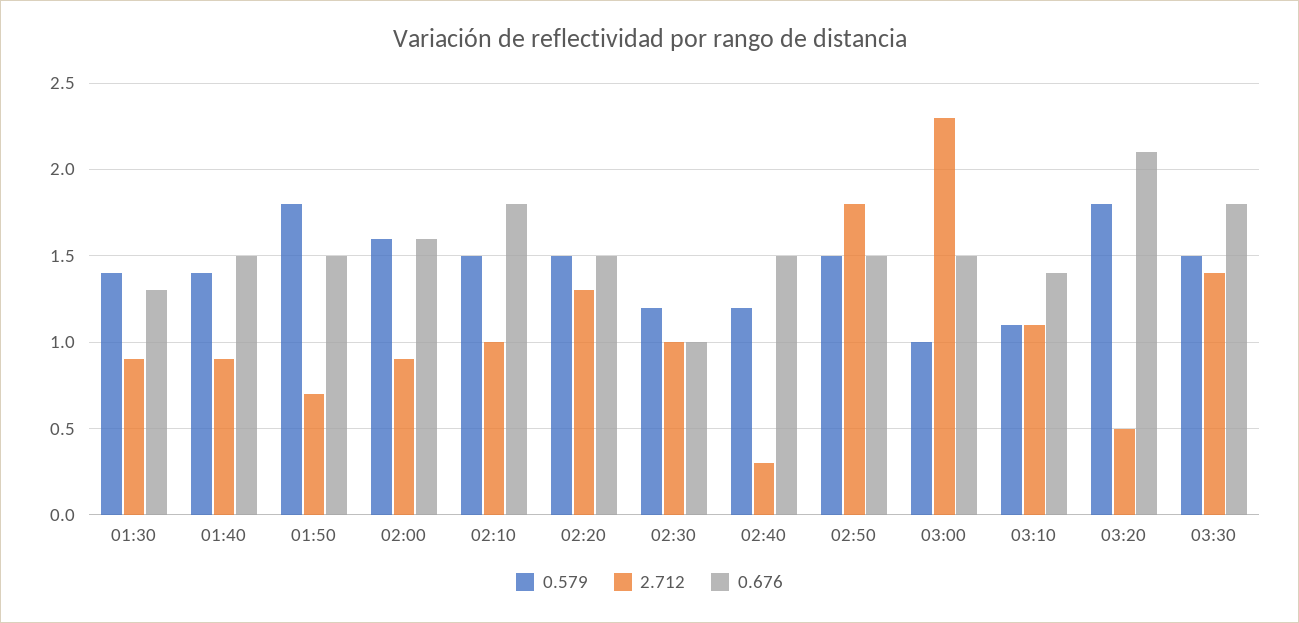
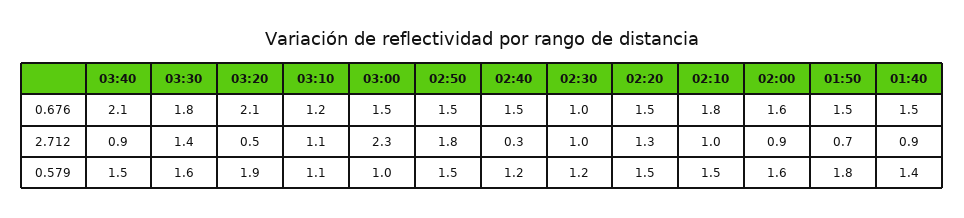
0.579, 01:30: 1.4 -> none
2.712, 01:30: 0.9 -> none
0.676, 01:30: 1.3 -> none
0.676, 03:10: 1.4 -> 1.2
0.579, 03:20: 1.8 -> 1.9
0.579, 03:30: 1.5 -> 1.6
0.676, 03:40: none -> 2.1
2.712, 03:40: none -> 0.9
0.579, 03:40: none -> 1.5

